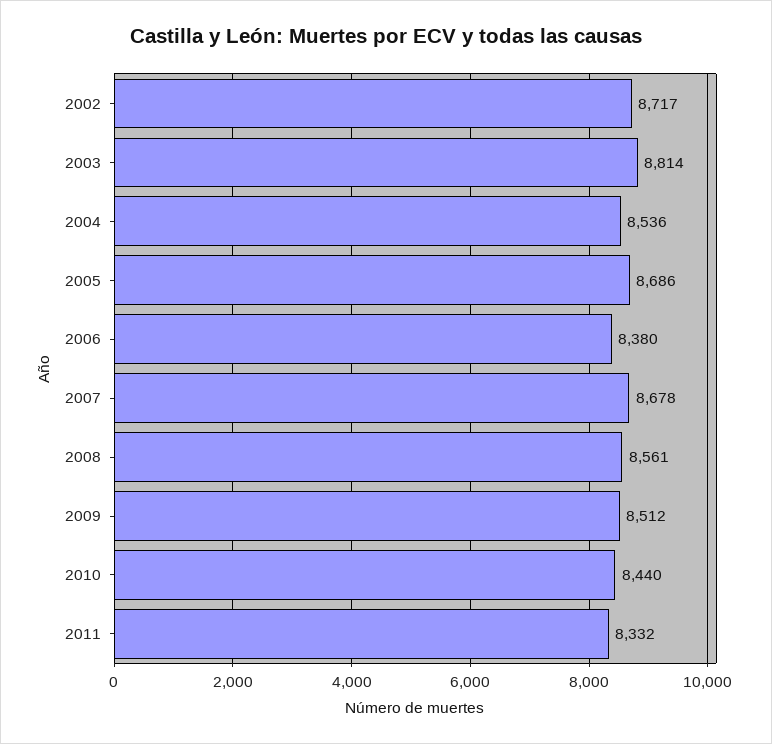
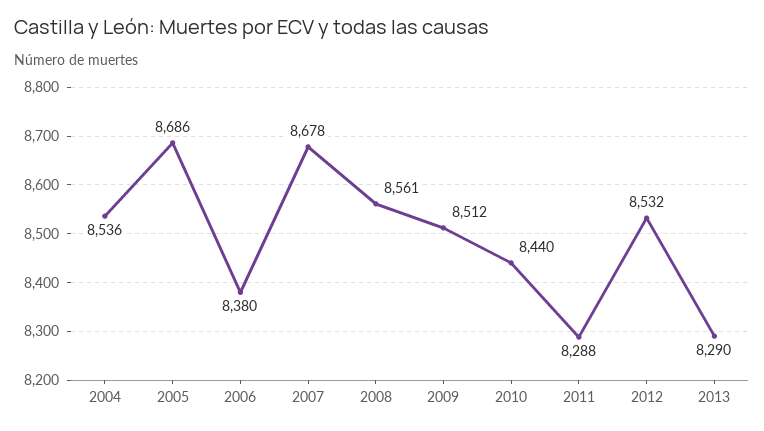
2002: 8717 -> none
2003: 8814 -> none
2011: 8332 -> 8288
2012: none -> 8532
2013: none -> 8290

